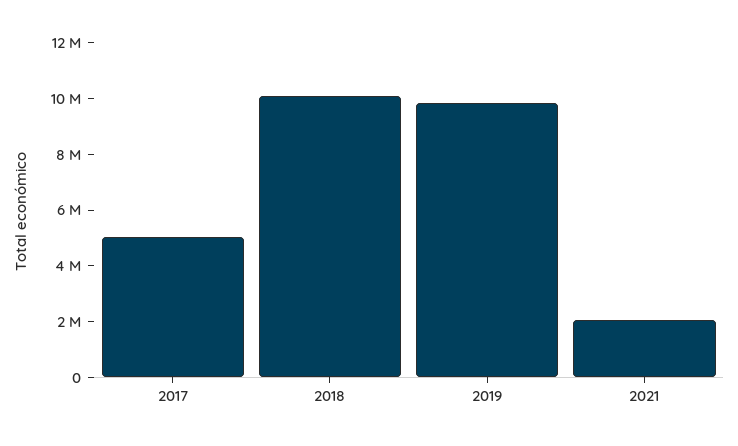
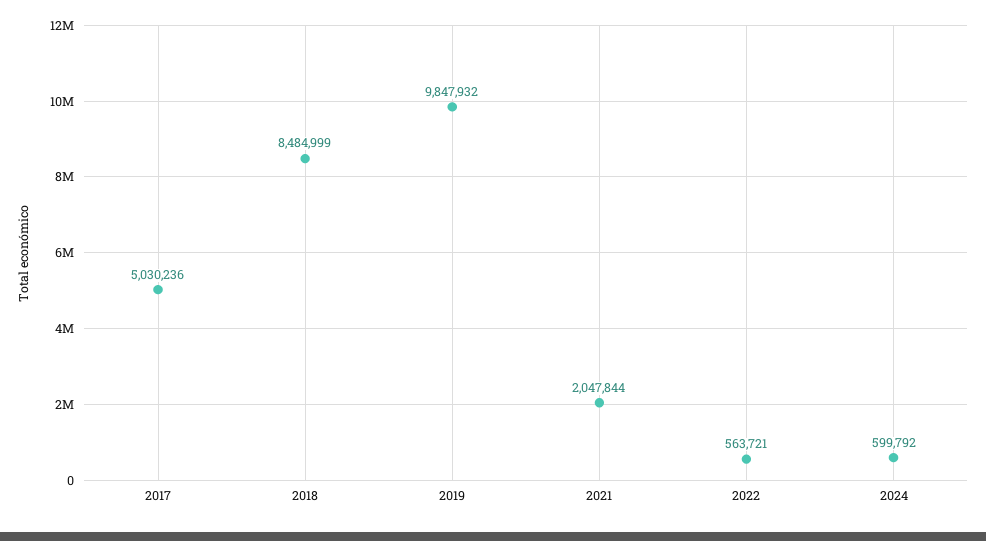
2018: 10000000 -> 8484999
2022: none -> 563721
2024: none -> 599792

